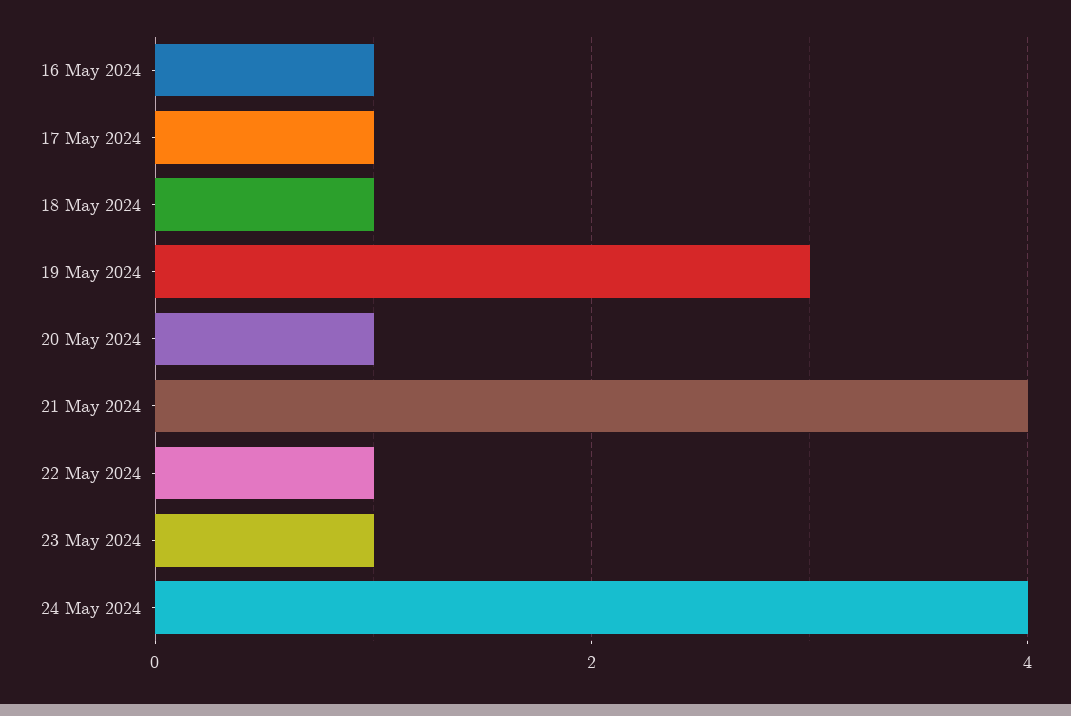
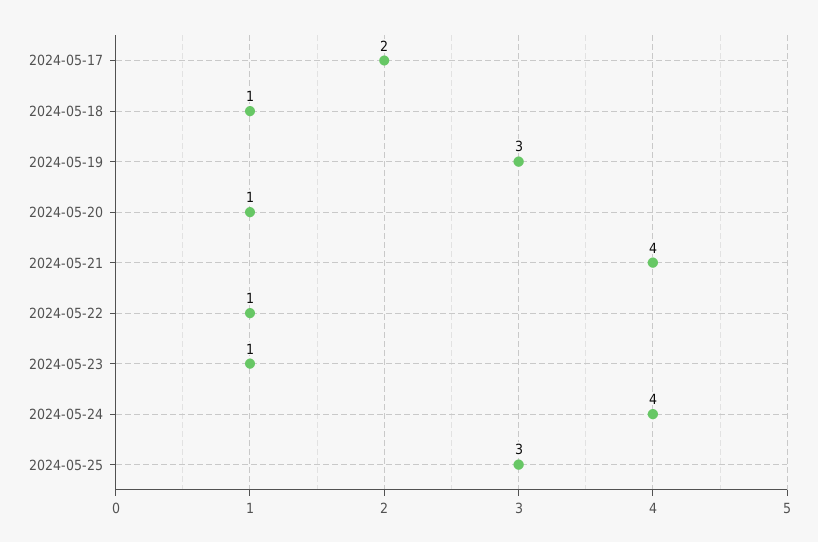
16 May 2024: 1 -> none
17 May 2024: 1 -> 2
2024-05-25: none -> 3

